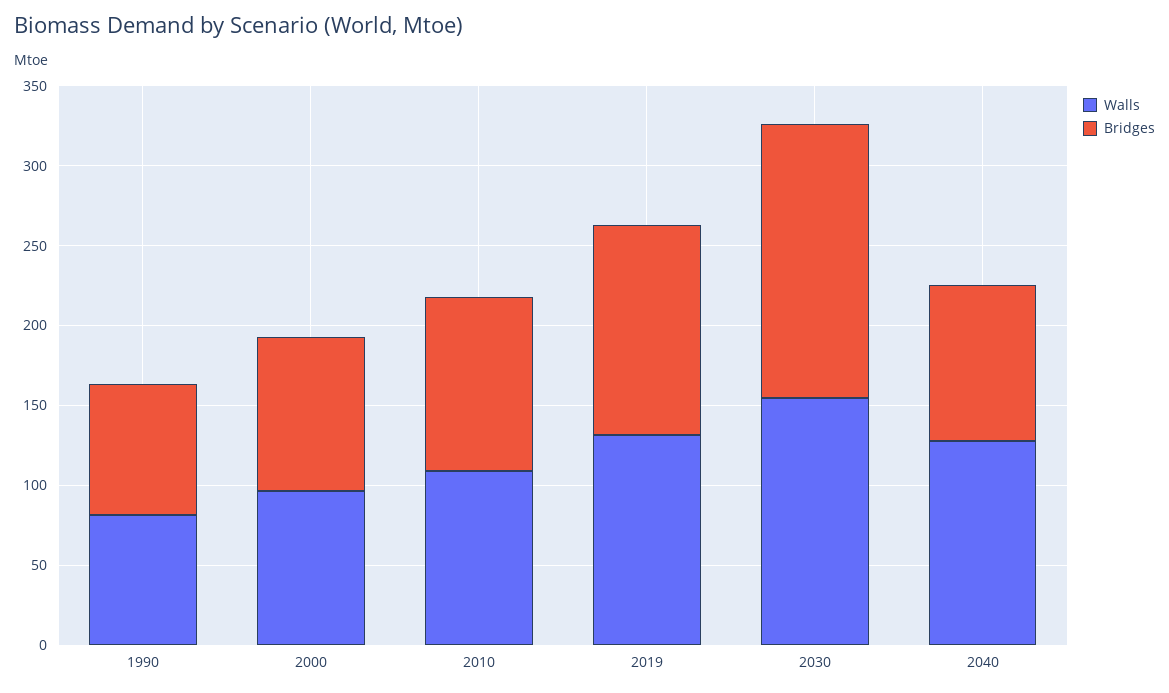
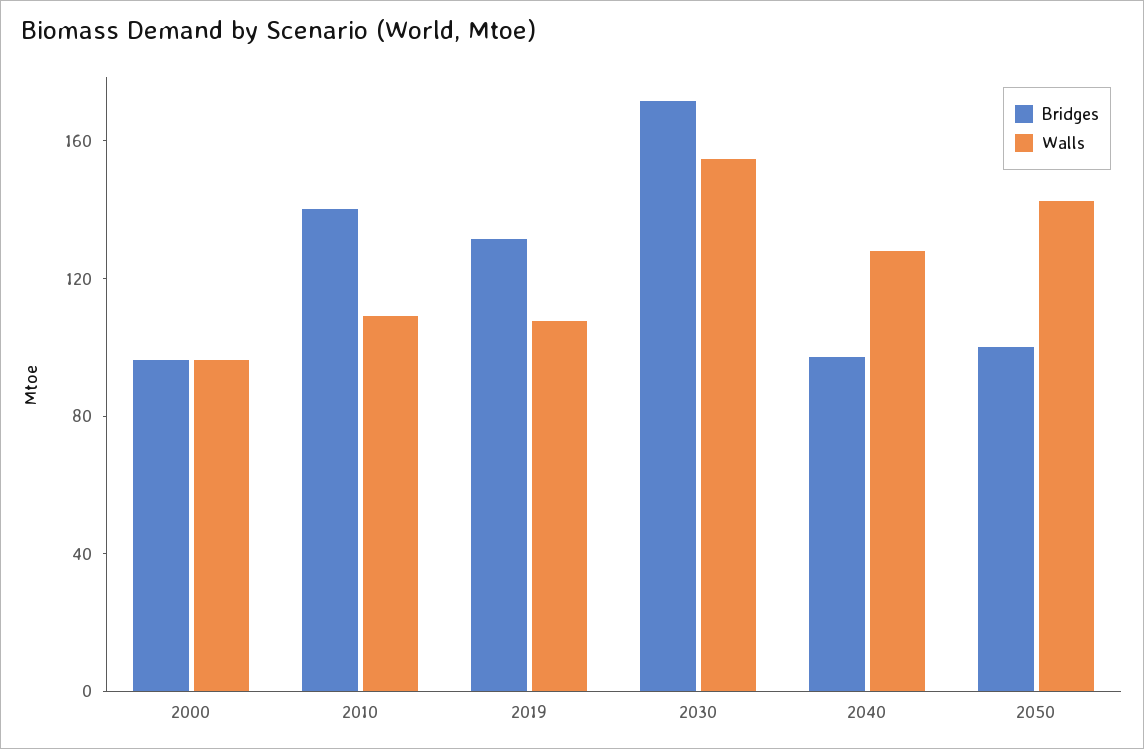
Walls, 1990: 80 -> none
Bridges, 1990: 80 -> none
Bridges, 2010: 110 -> 140
Walls, 2019: 130 -> 110
Bridges, 2050: none -> 100
Walls, 2050: none -> 140

